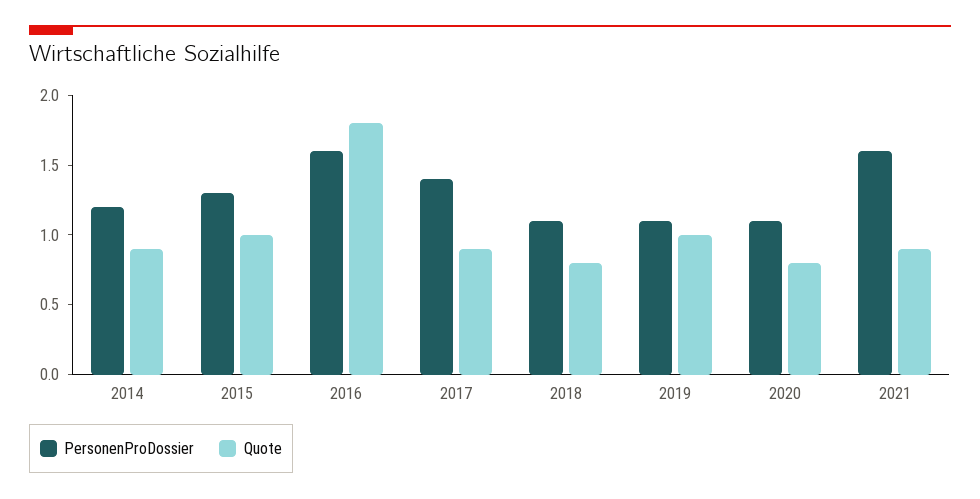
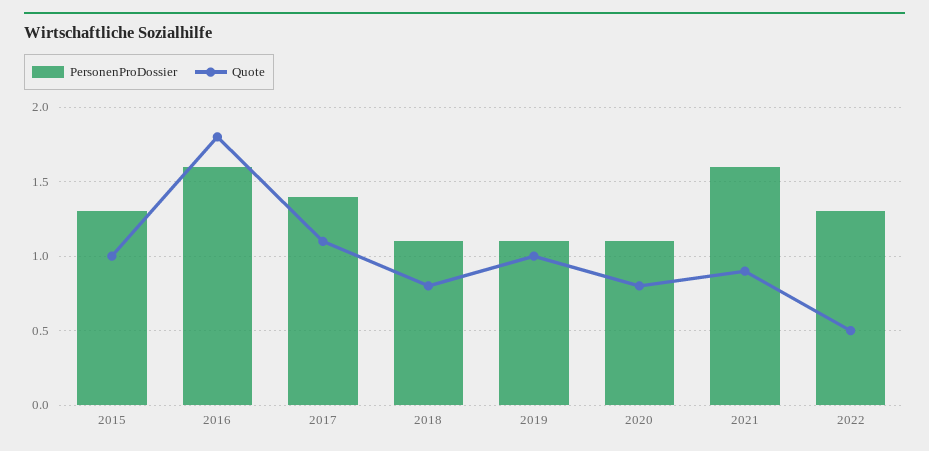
PersonenProDossier, 2014: 1.2 -> none
Quote, 2014: 0.9 -> none
Quote, 2017: 0.9 -> 1.1
PersonenProDossier, 2022: none -> 1.3
Quote, 2022: none -> 0.5

